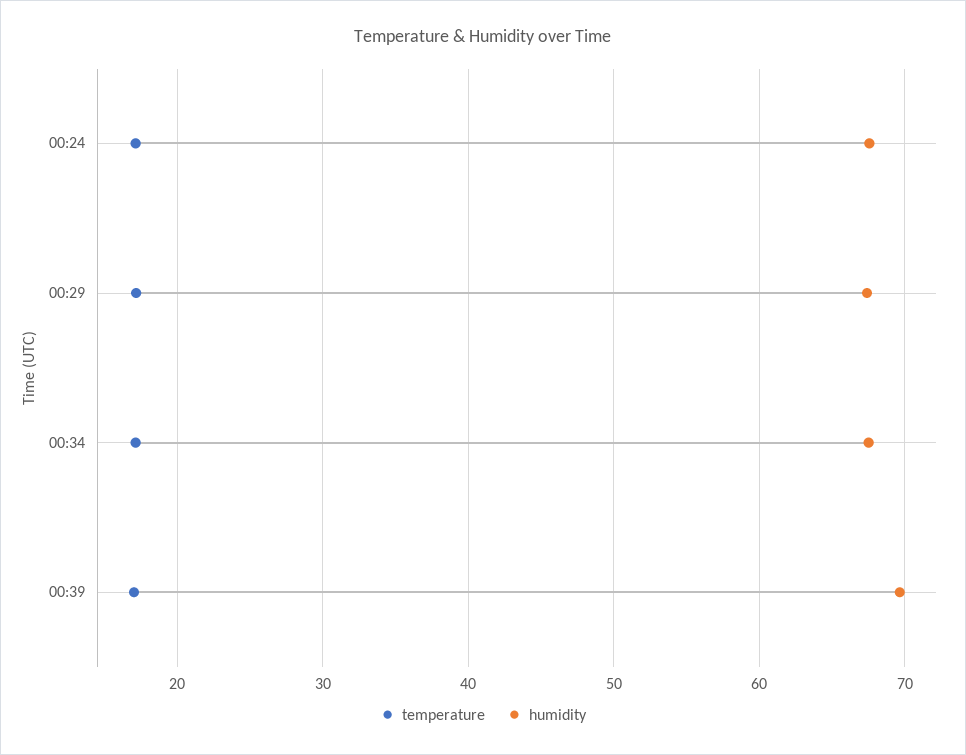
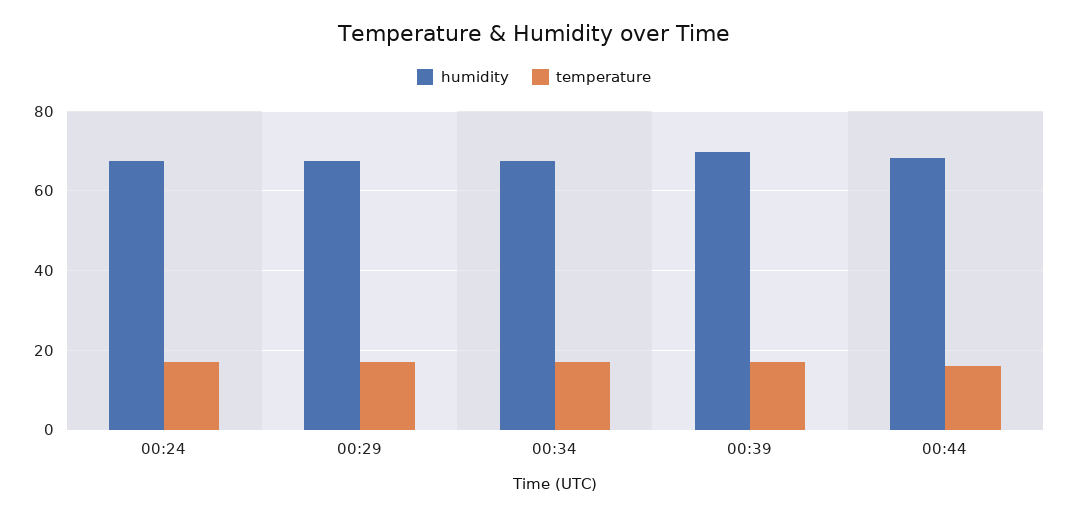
humidity, 00:44: none -> 68
temperature, 00:44: none -> 16

